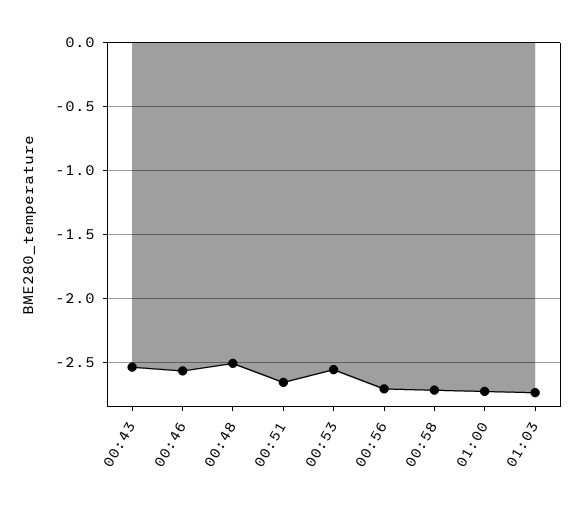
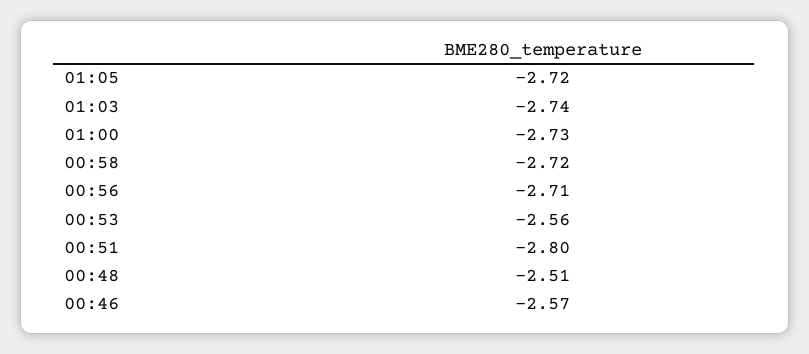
00:43: -2.55 -> none
00:51: -2.65 -> -2.8
01:05: none -> -2.72

